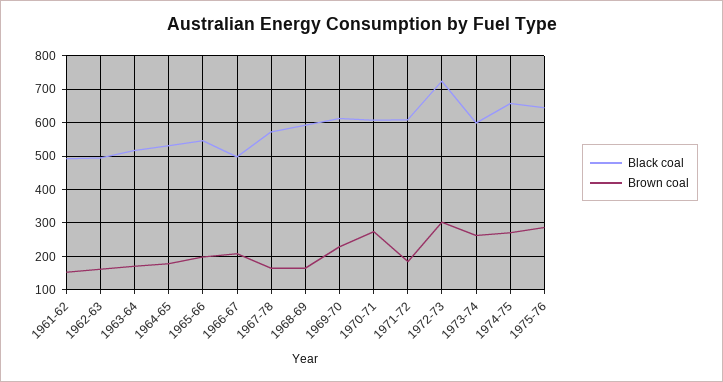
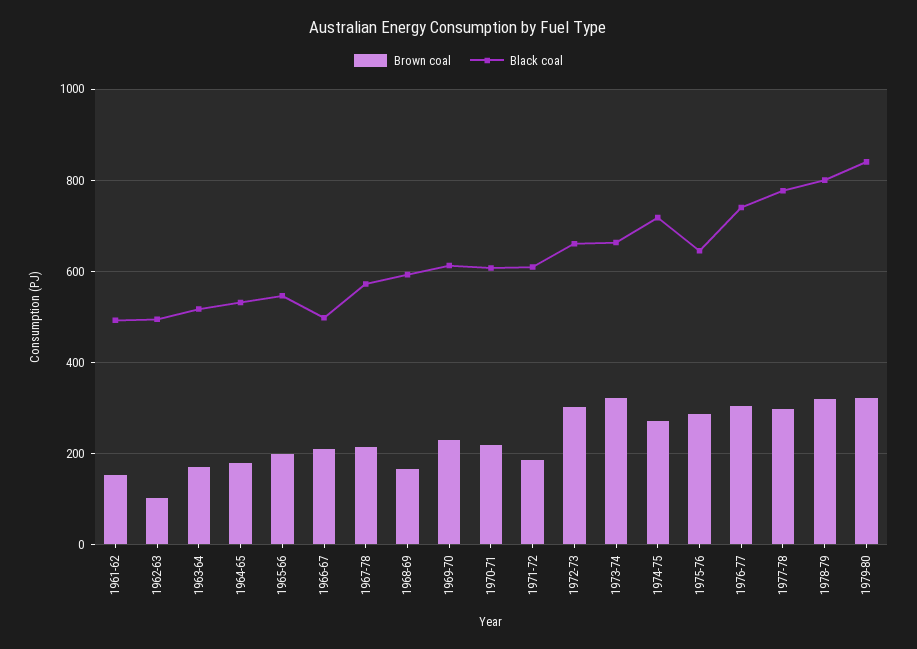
Brown coal, 1962-63: 160 -> 100
Brown coal, 1967-78: 160 -> 220
Brown coal, 1970-71: 280 -> 220
Black coal, 1972-73: 720 -> 660
Black coal, 1973-74: 600 -> 660
Brown coal, 1973-74: 260 -> 320
Black coal, 1974-75: 660 -> 720
Brown coal, 1976-77: none -> 300
Black coal, 1976-77: none -> 740
Brown coal, 1977-78: none -> 300
Black coal, 1977-78: none -> 780
Brown coal, 1978-79: none -> 320
Black coal, 1978-79: none -> 800
Brown coal, 1979-80: none -> 320
Black coal, 1979-80: none -> 840

